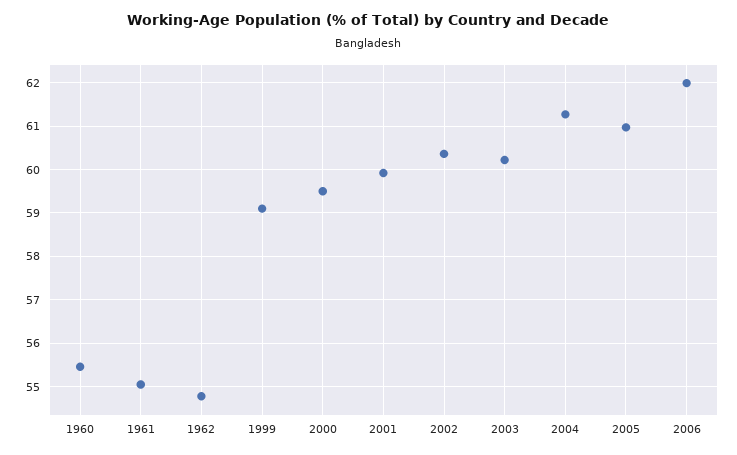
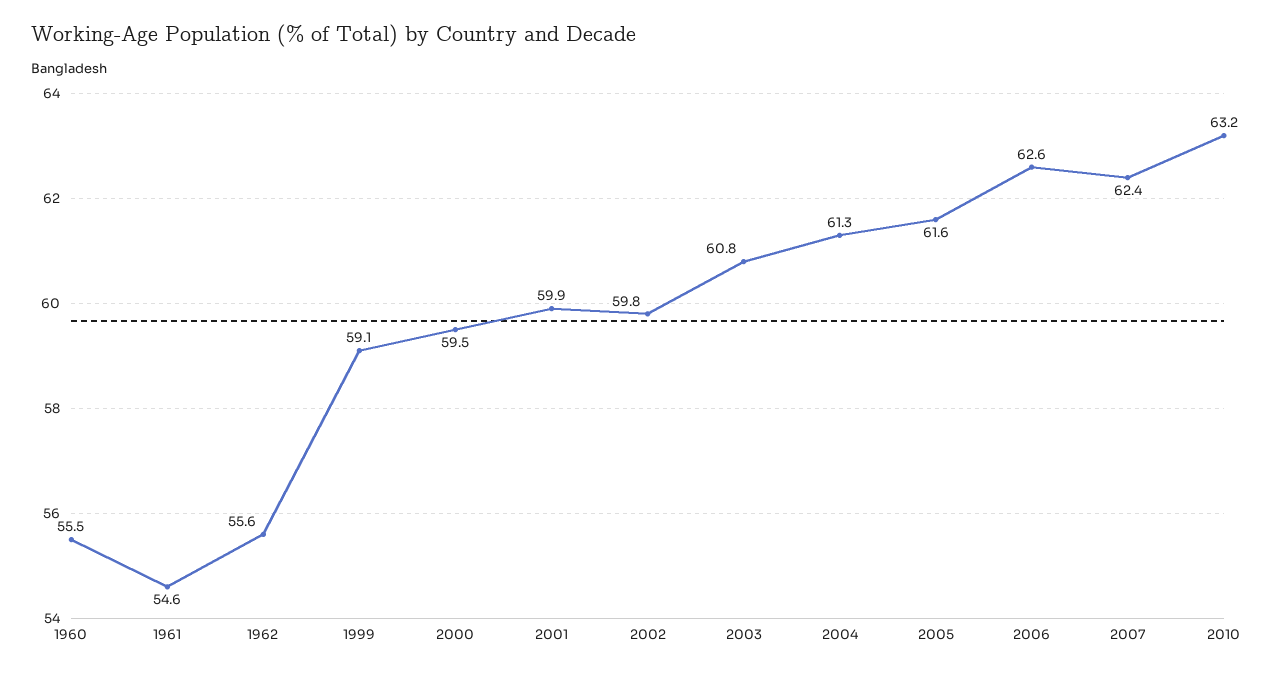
1961: 55 -> 54.6
1962: 54.8 -> 55.6
2002: 60.4 -> 59.8
2003: 60.2 -> 60.8
2005: 61 -> 61.6
2006: 62 -> 62.6
2007: none -> 62.4
2010: none -> 63.2

